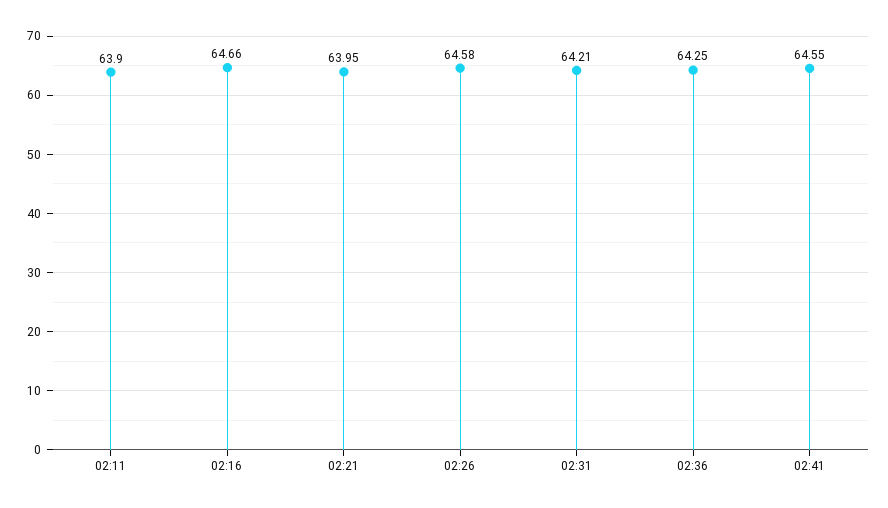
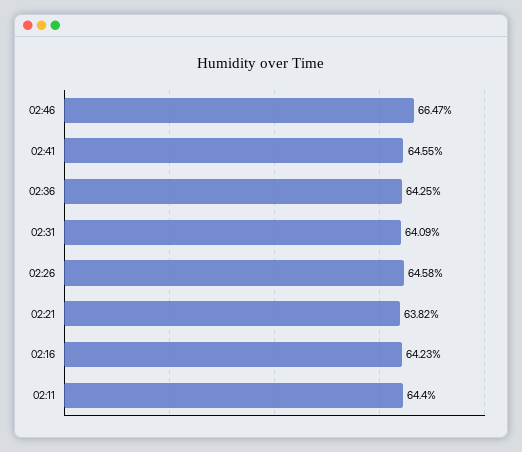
02:11: 63.9 -> 64.4
02:16: 64.66 -> 64.23
02:21: 63.95 -> 63.82
02:31: 64.21 -> 64.09
02:46: none -> 66.47

